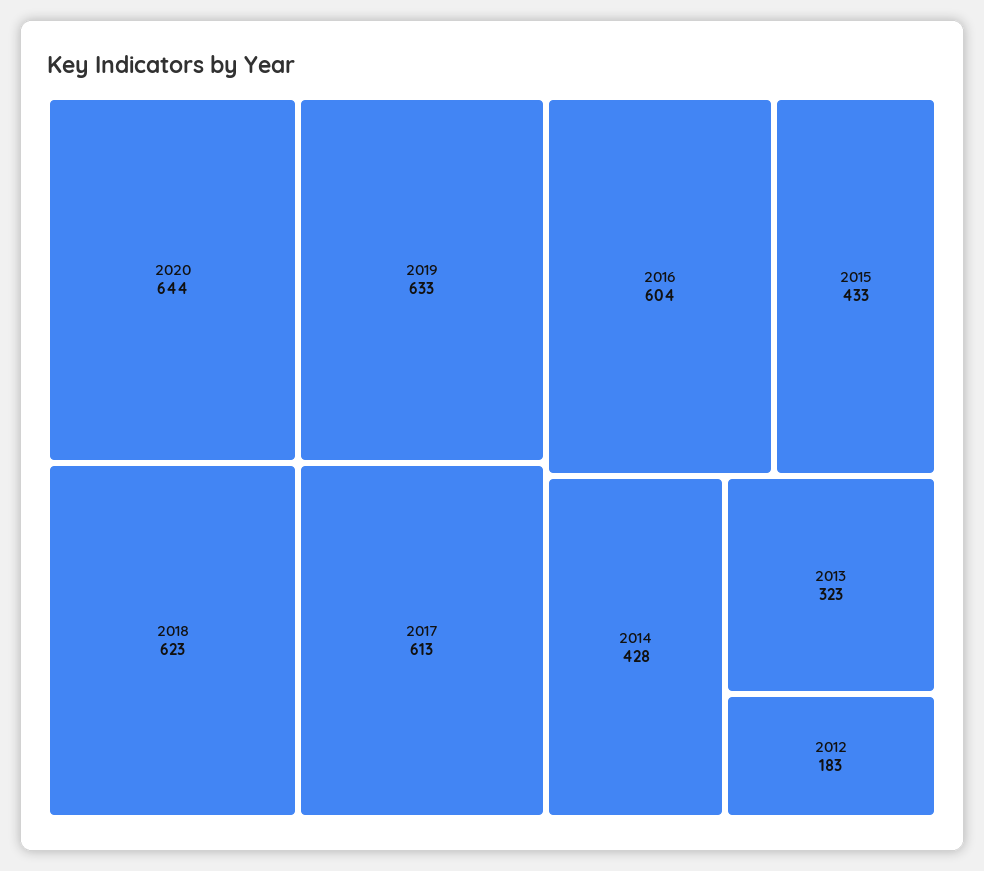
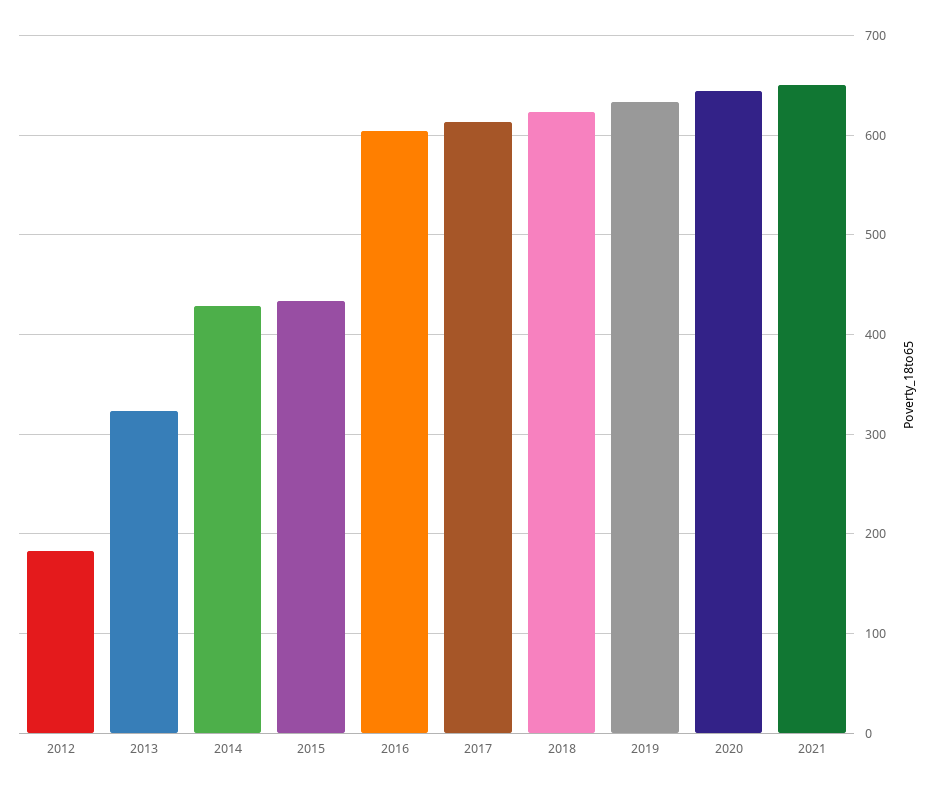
2021: none -> 650

